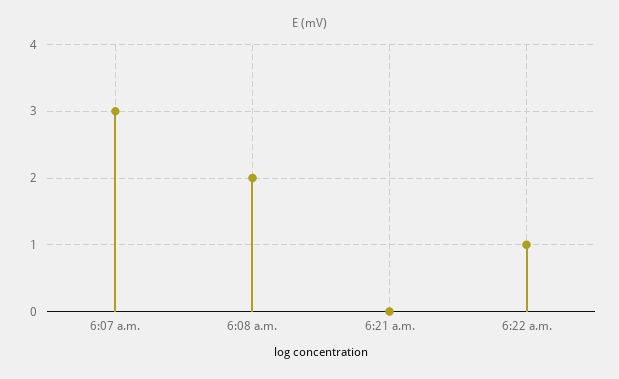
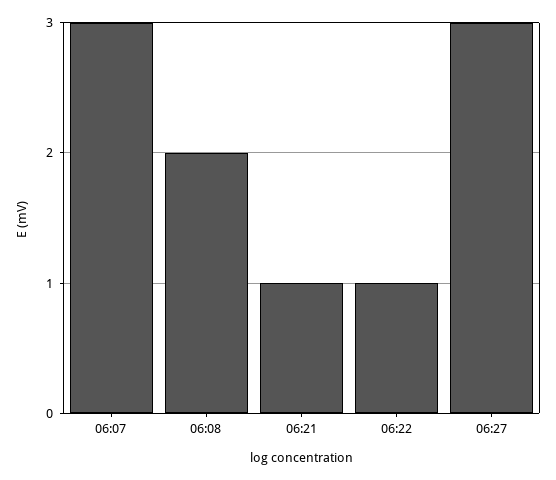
6:21 a.m.: 0 -> 1
06:27: none -> 3

